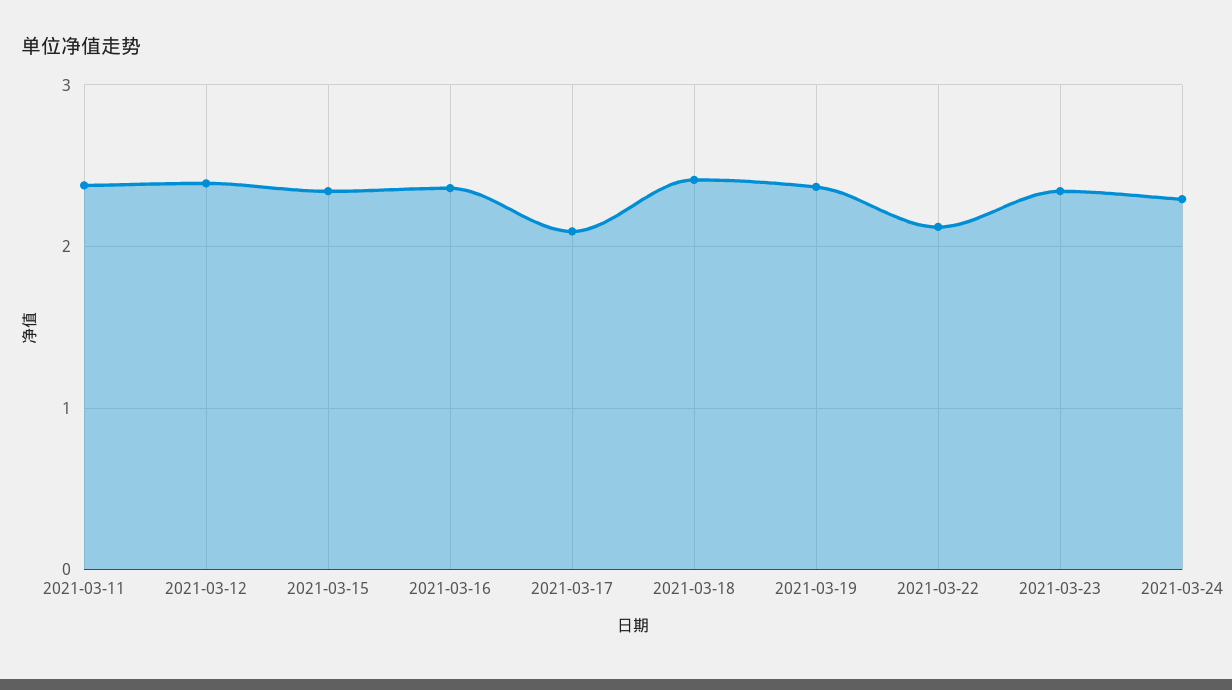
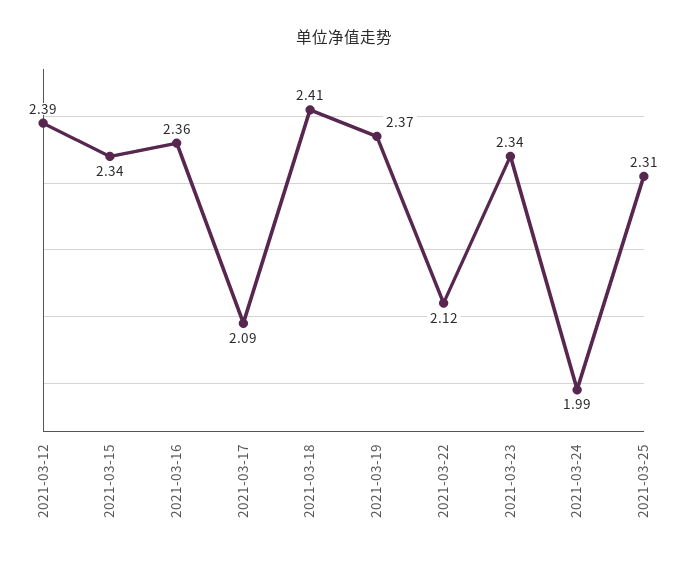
2021-03-11: 2.4 -> none
2021-03-24: 2.3 -> 1.99
2021-03-25: none -> 2.31

